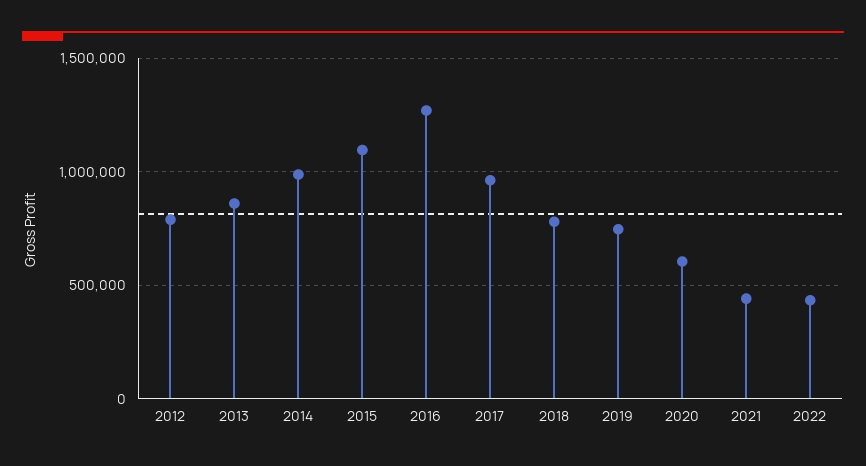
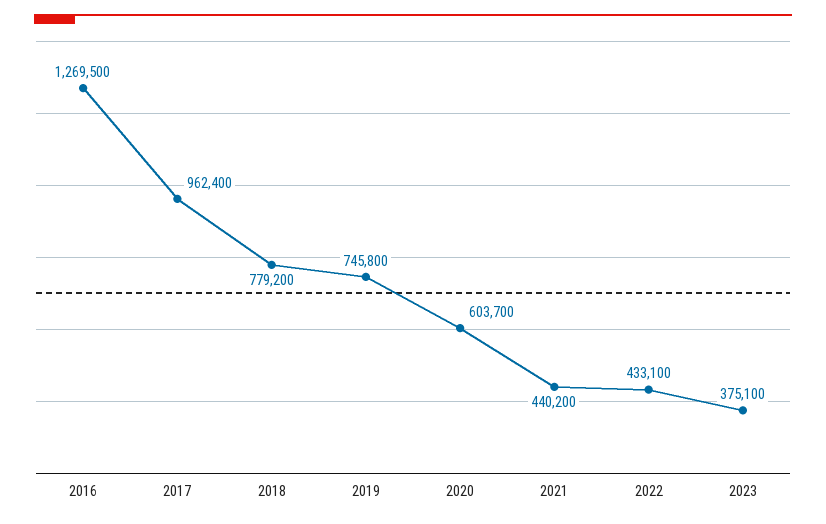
2012: 800000 -> none
2013: 850000 -> none
2014: 1000000 -> none
2015: 1100000 -> none
2023: none -> 375100

